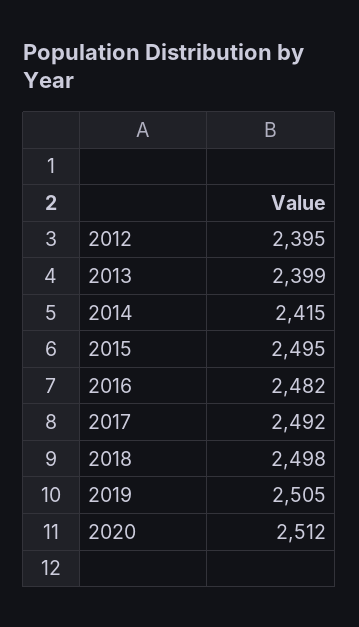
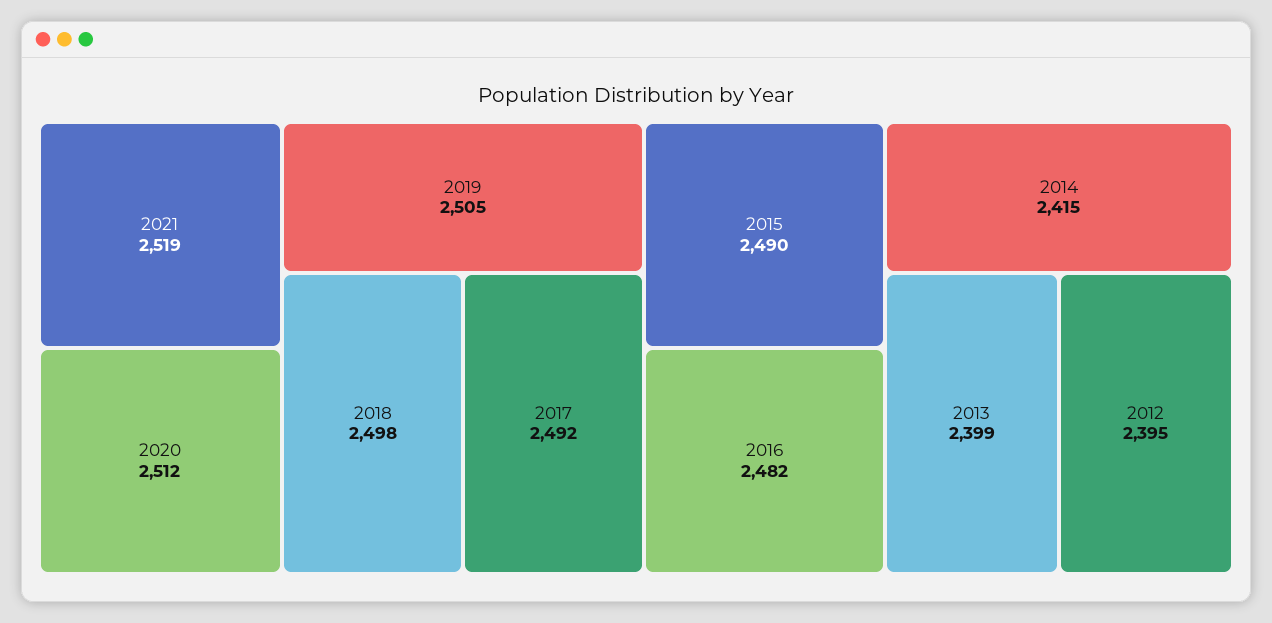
2015: 2495 -> 2490
2021: none -> 2519

